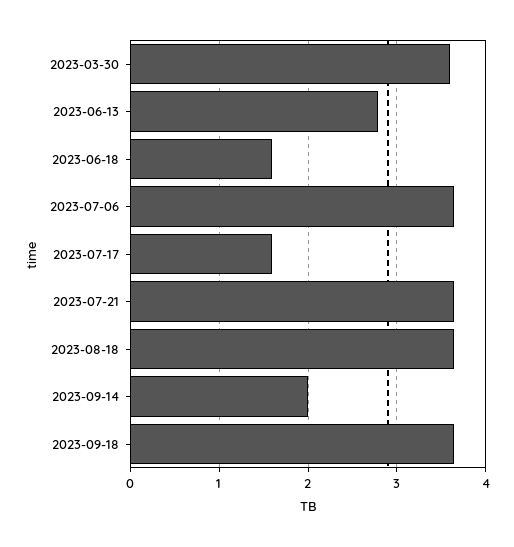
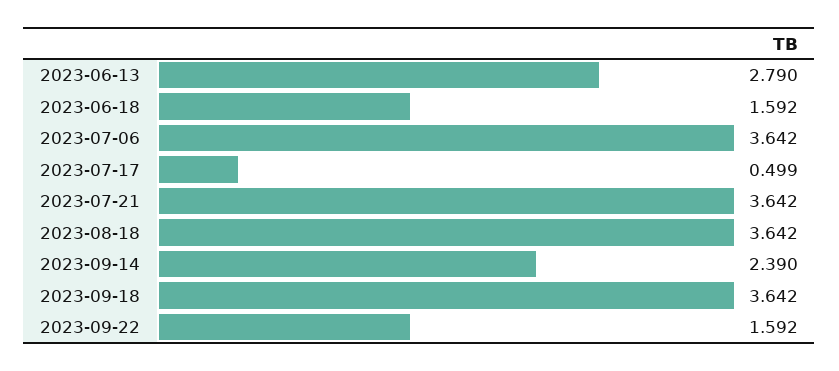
2023-03-30: 3.6 -> none
2023-07-17: 1.6 -> 0.499
2023-09-14: 2 -> 2.39
2023-09-22: none -> 1.592

